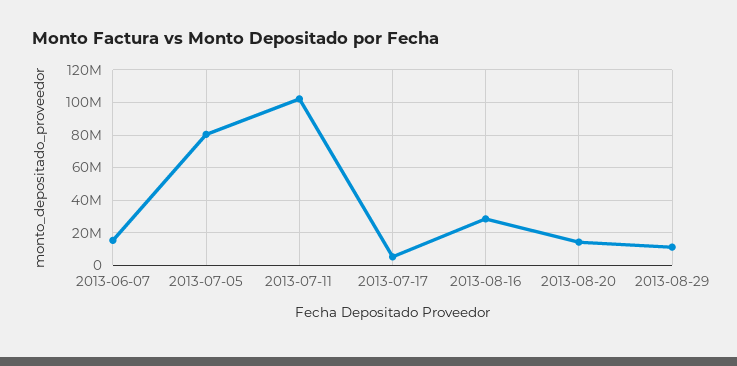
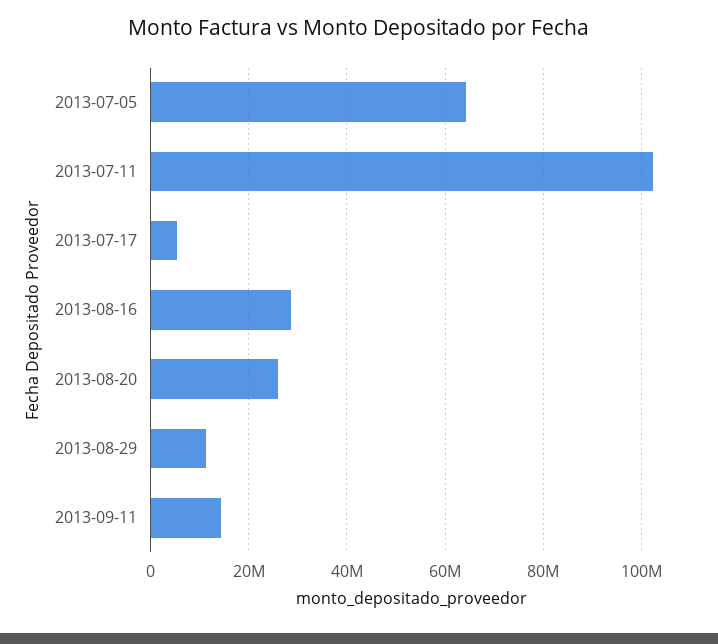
2013-06-07: 15000000 -> none
2013-07-05: 80000000 -> 64000000
2013-08-20: 15000000 -> 26000000
2013-09-11: none -> 14000000

